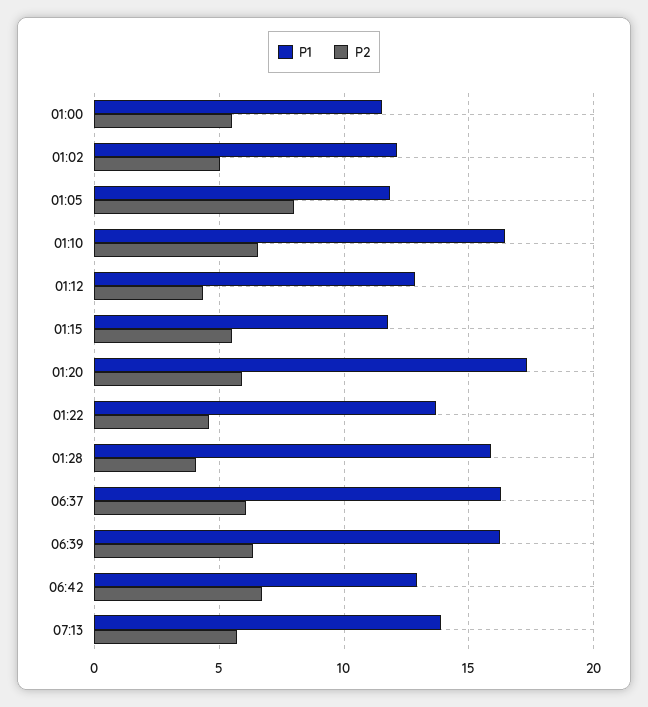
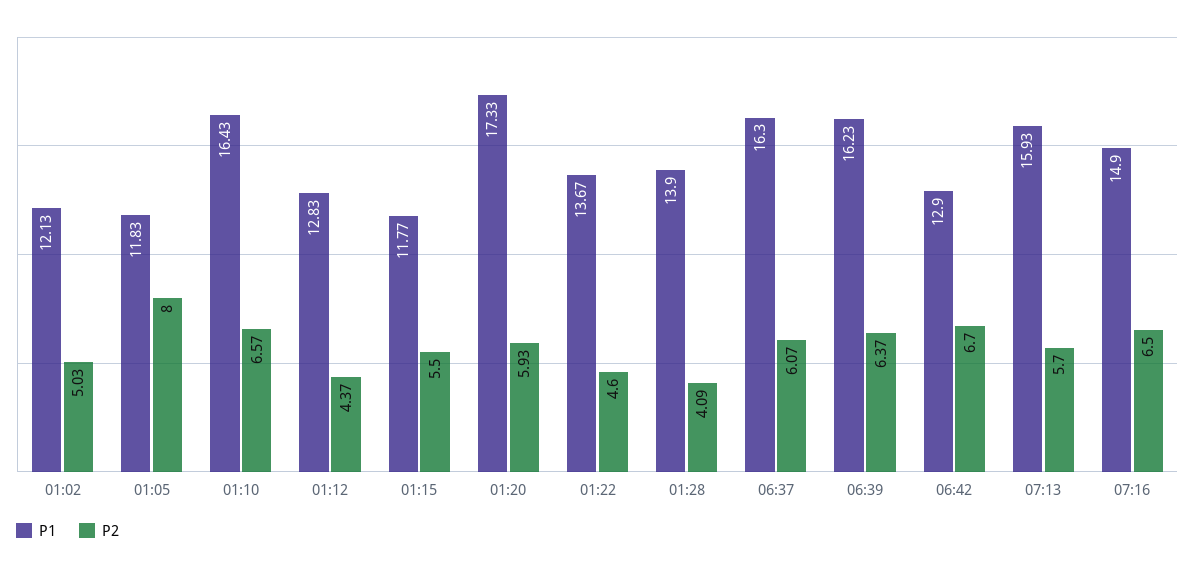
P1, 01:00: 11.5 -> none
P2, 01:00: 5.5 -> none
P1, 01:28: 16 -> 13.9
P1, 07:13: 14 -> 15.93
P1, 07:16: none -> 14.9
P2, 07:16: none -> 6.5

